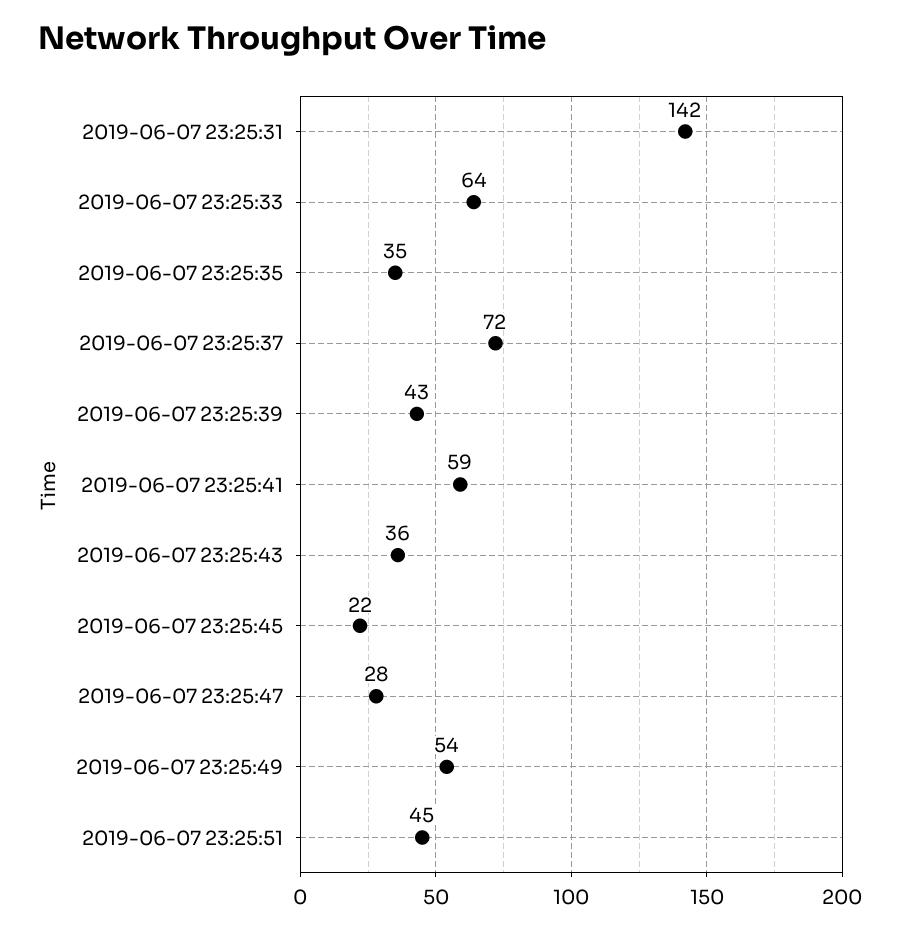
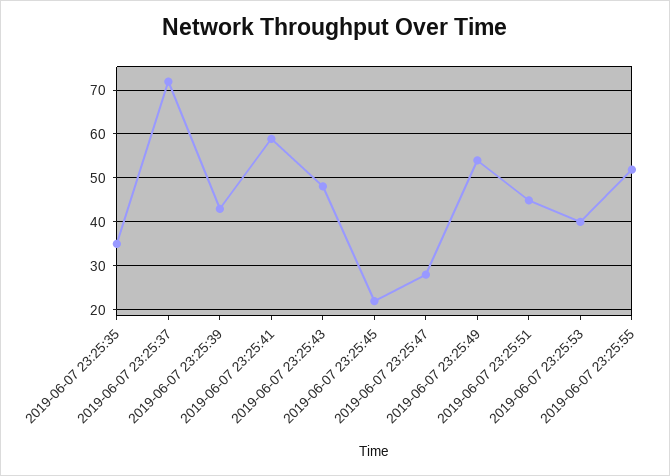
2019-06-07 23:25:31: 142 -> none
2019-06-07 23:25:33: 64 -> none
2019-06-07 23:25:43: 36 -> 48
2019-06-07 23:25:53: none -> 40
2019-06-07 23:25:55: none -> 52

